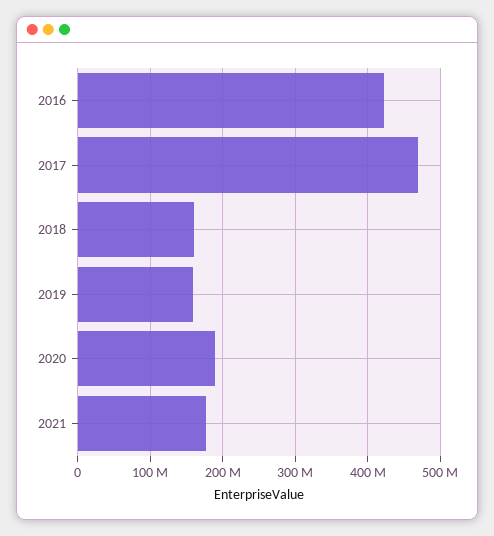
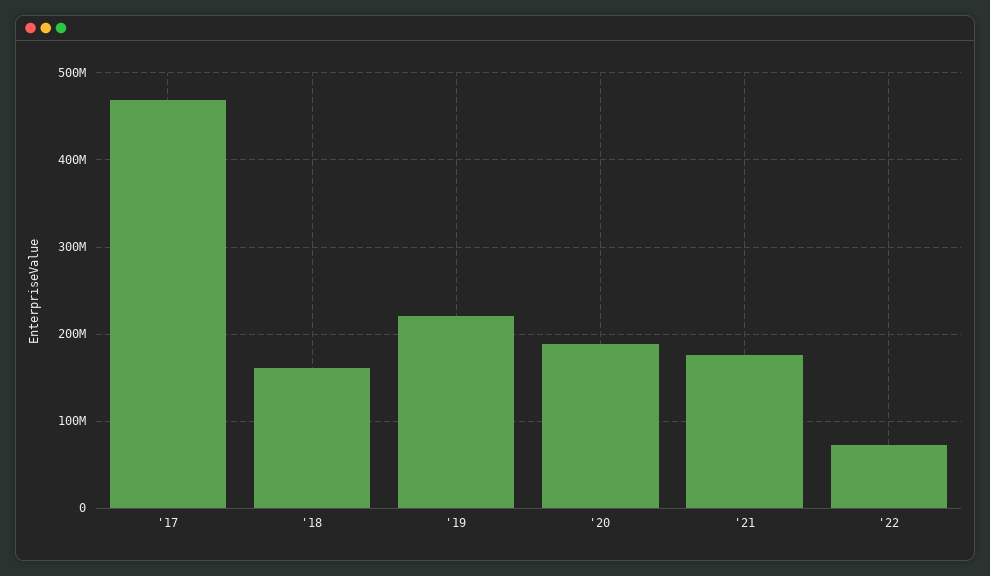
2016: 420000000 -> none
2019: 160000000 -> 220000000
'22: none -> 70000000

